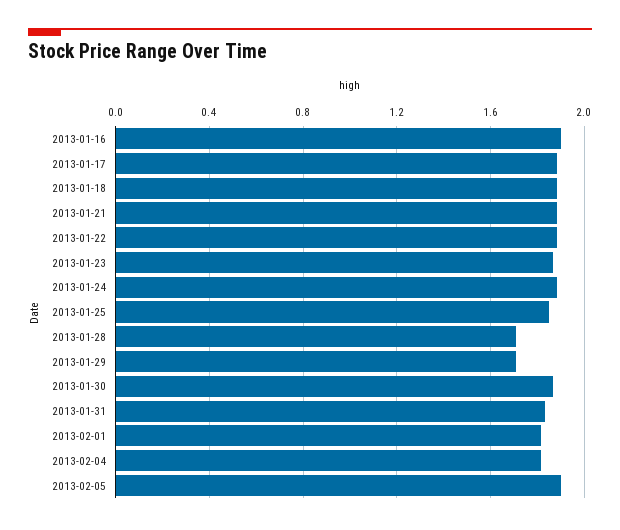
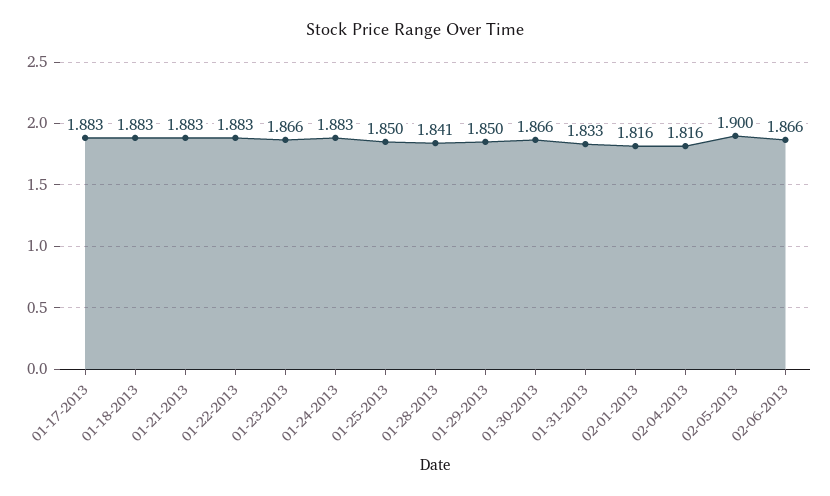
2013-01-16: 1.9 -> none
2013-01-28: 1.7 -> 1.841
2013-01-29: 1.7 -> 1.85
02-06-2013: none -> 1.866

